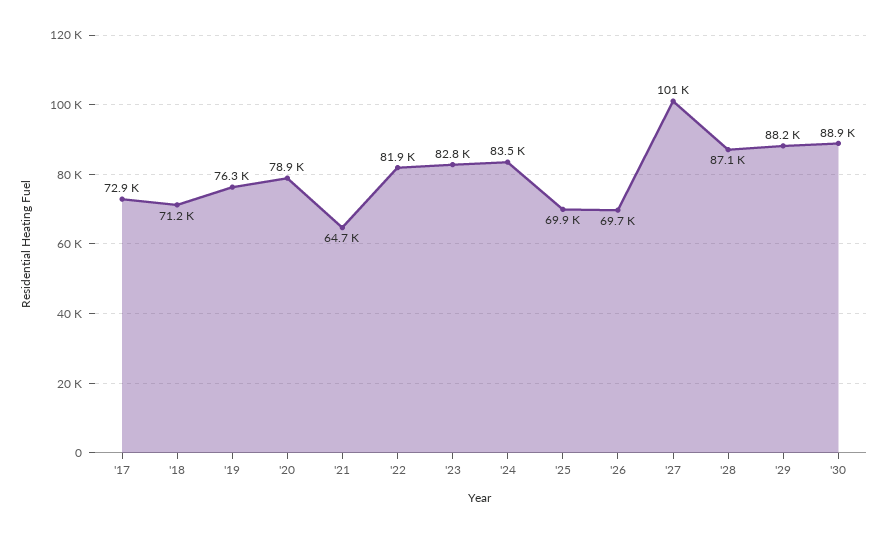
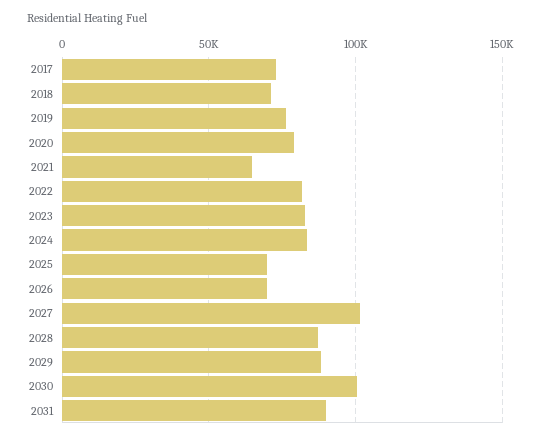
'30: 88900 -> 100000
2031: none -> 90000

